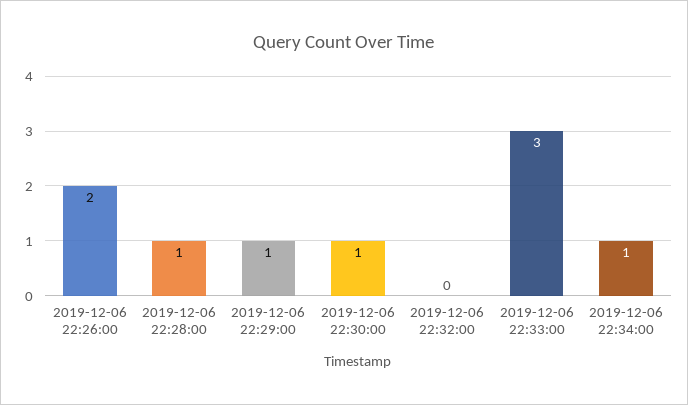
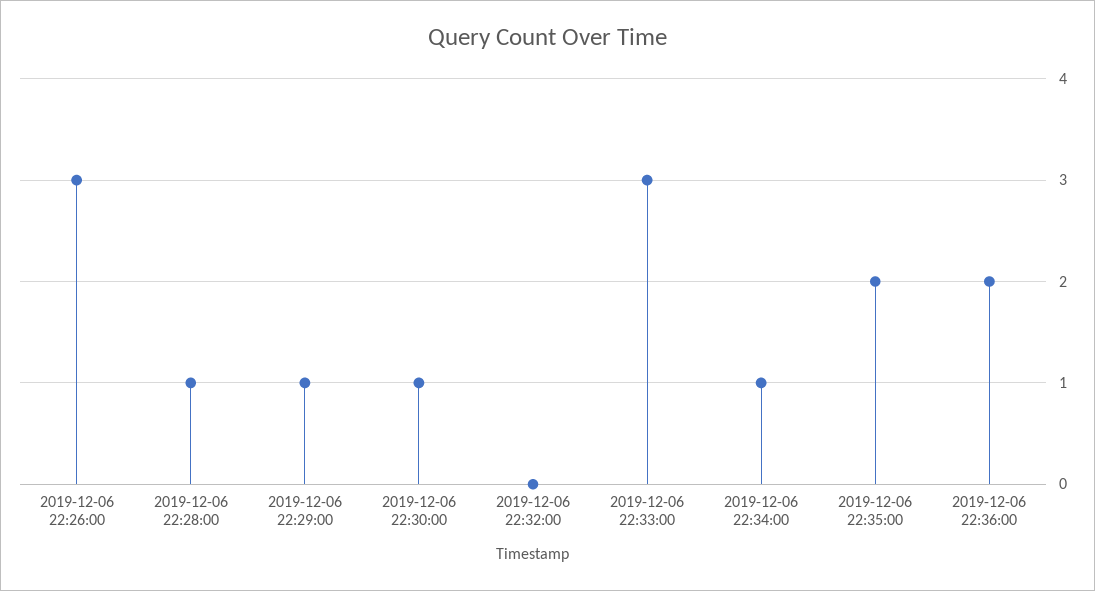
2019-12-06 22:26:00: 2 -> 3
2019-12-06 22:35:00: none -> 2
2019-12-06 22:36:00: none -> 2

